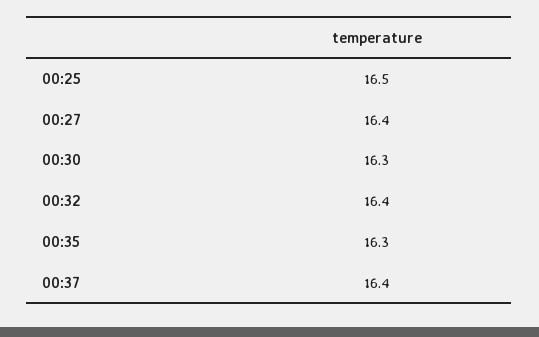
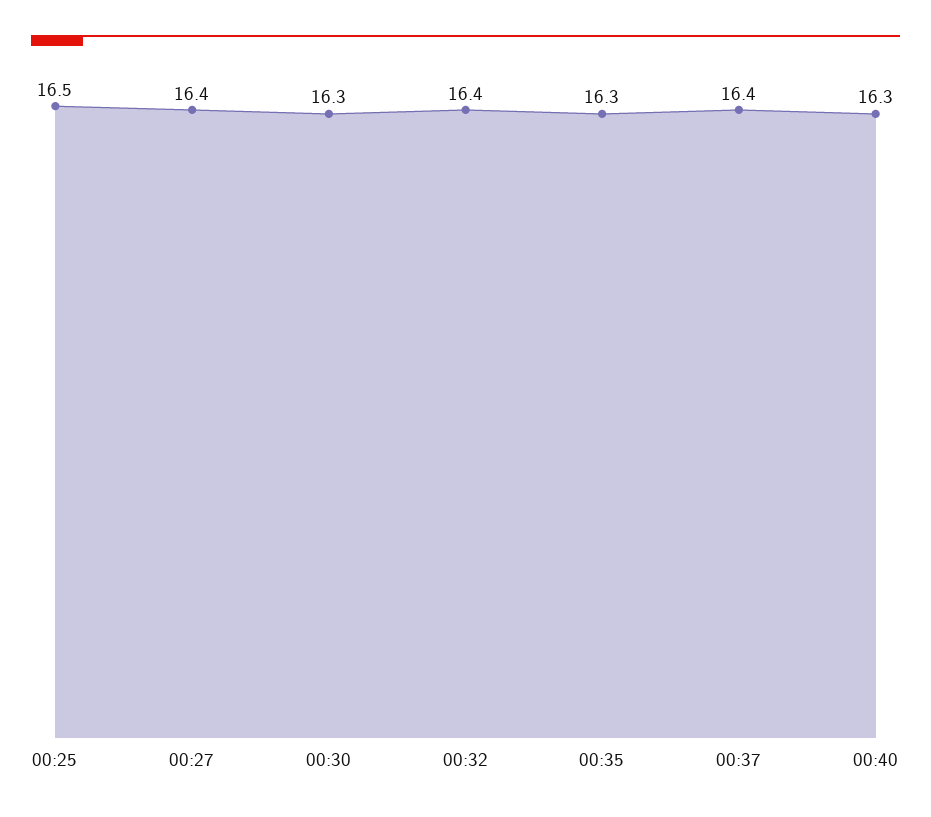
00:40: none -> 16.3

